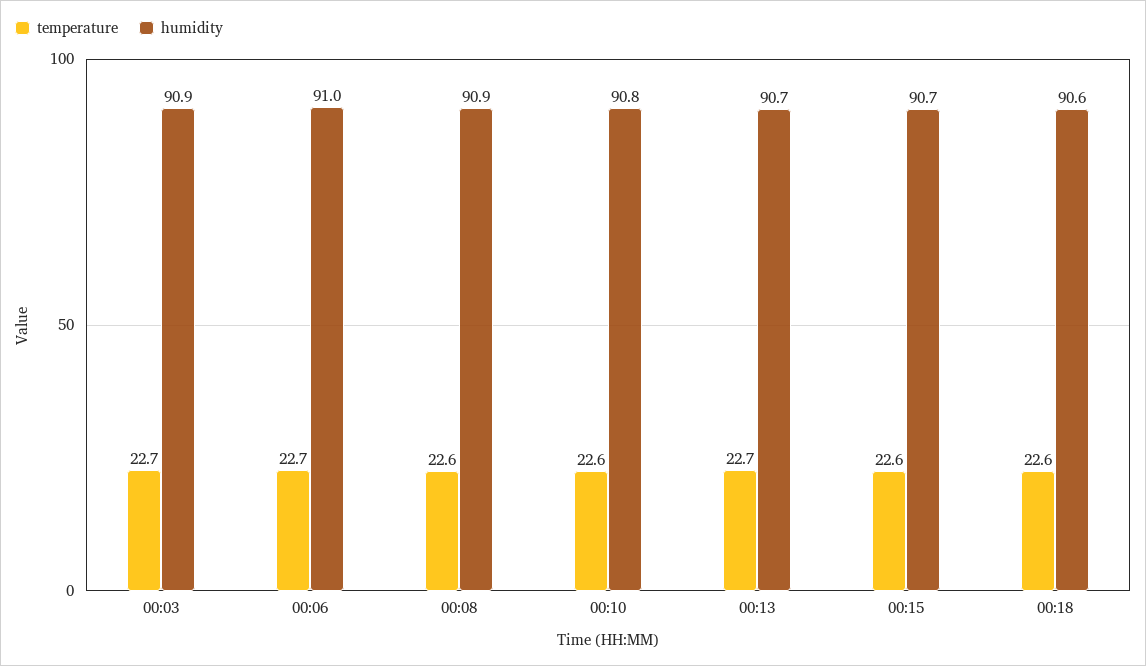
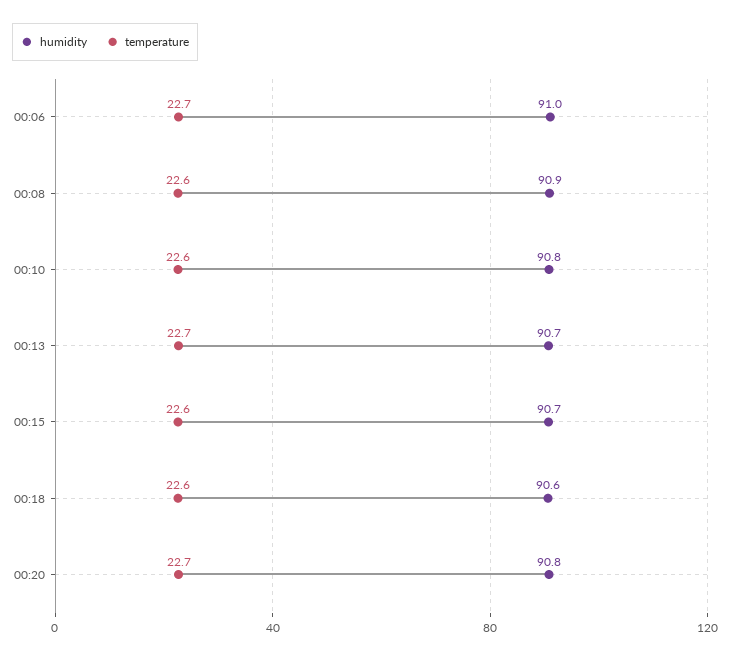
temperature, 00:03: 22.7 -> none
humidity, 00:03: 90.9 -> none
humidity, 00:20: none -> 90.8
temperature, 00:20: none -> 22.7

